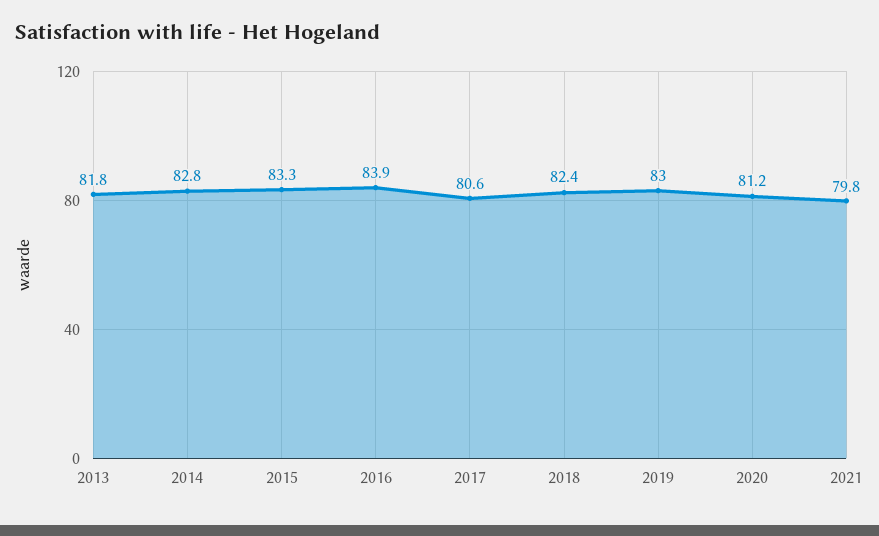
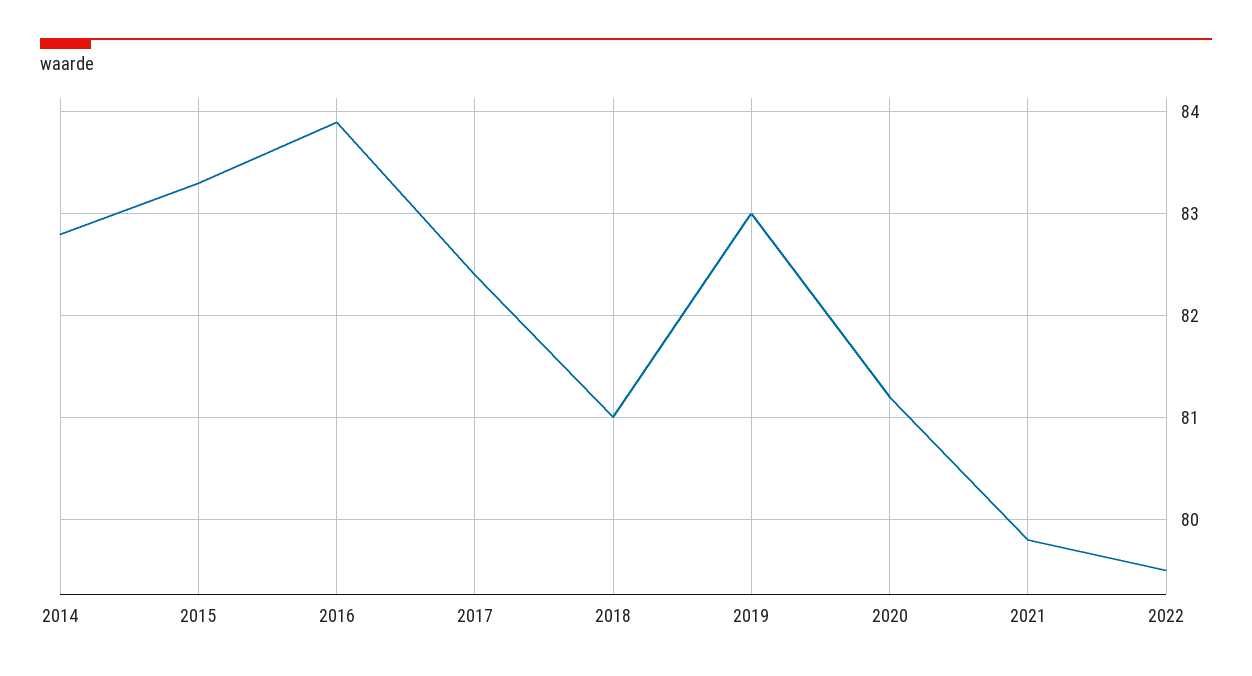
2013: 81.8 -> none
2017: 80.6 -> 82.4
2018: 82.4 -> 81
2022: none -> 79.5

